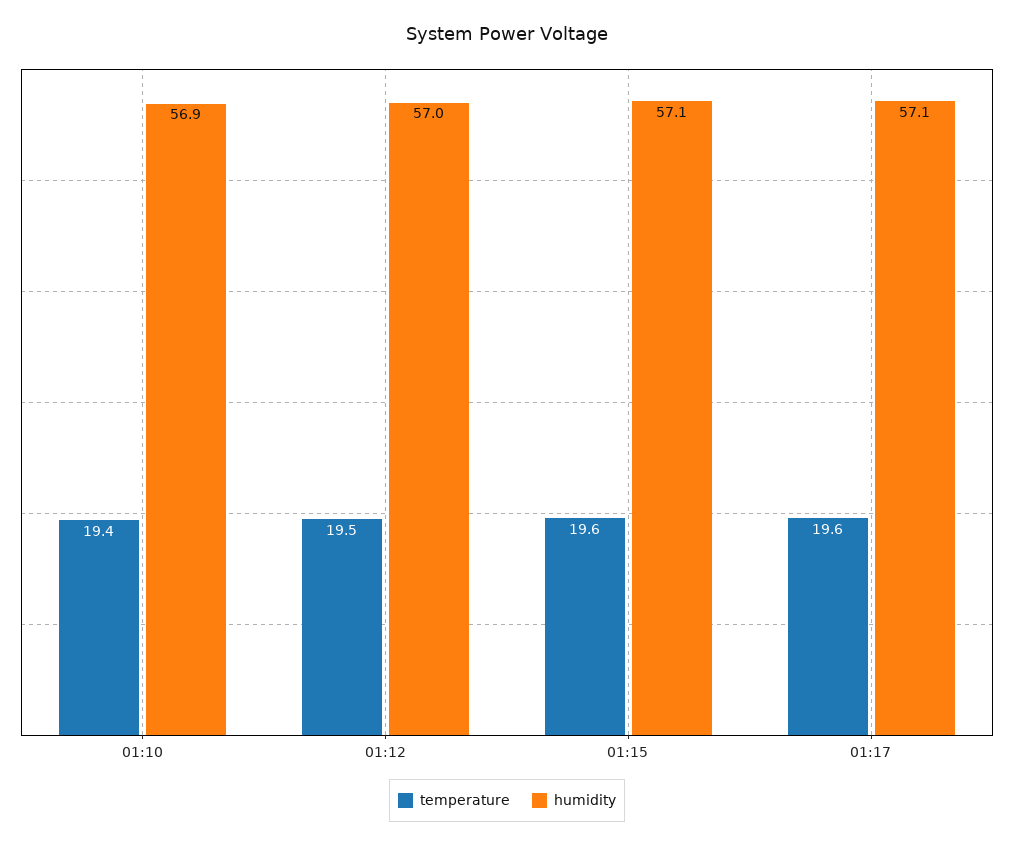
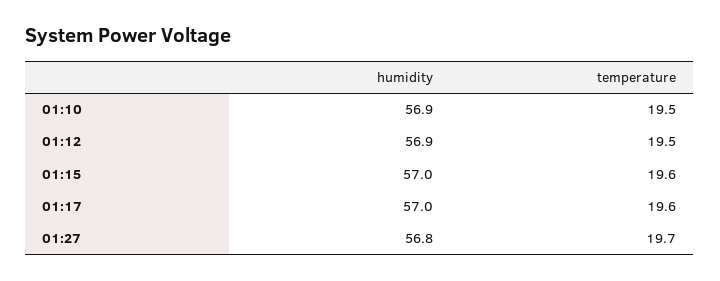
temperature, 01:10: 19.4 -> 19.5
humidity, 01:12: 57 -> 56.9
humidity, 01:15: 57.1 -> 57
humidity, 01:17: 57.1 -> 57
humidity, 01:27: none -> 56.8
temperature, 01:27: none -> 19.7

